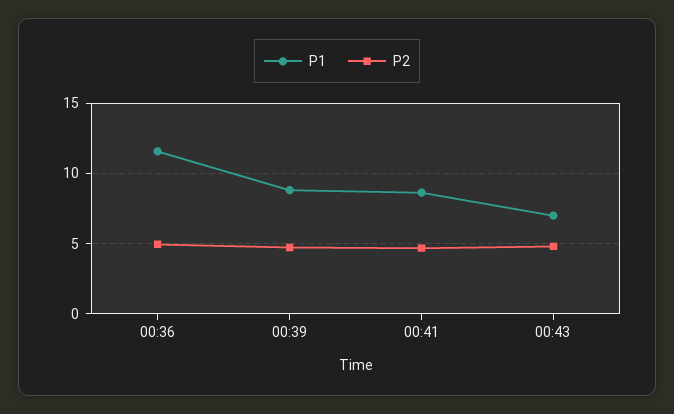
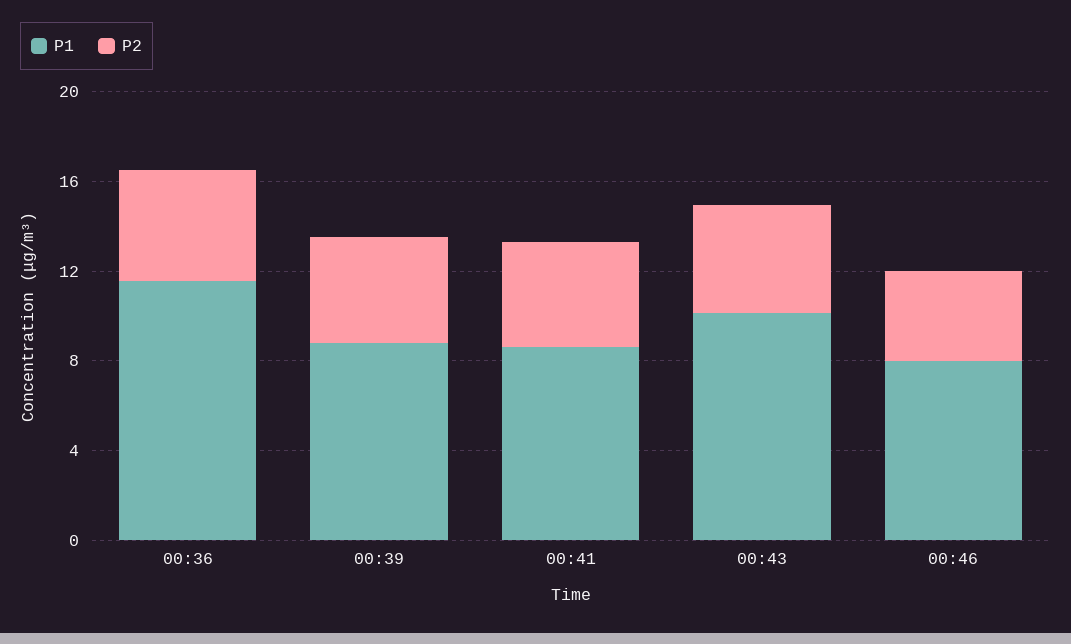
P1, 00:43: 7 -> 10
P1, 00:46: none -> 8
P2, 00:46: none -> 4

